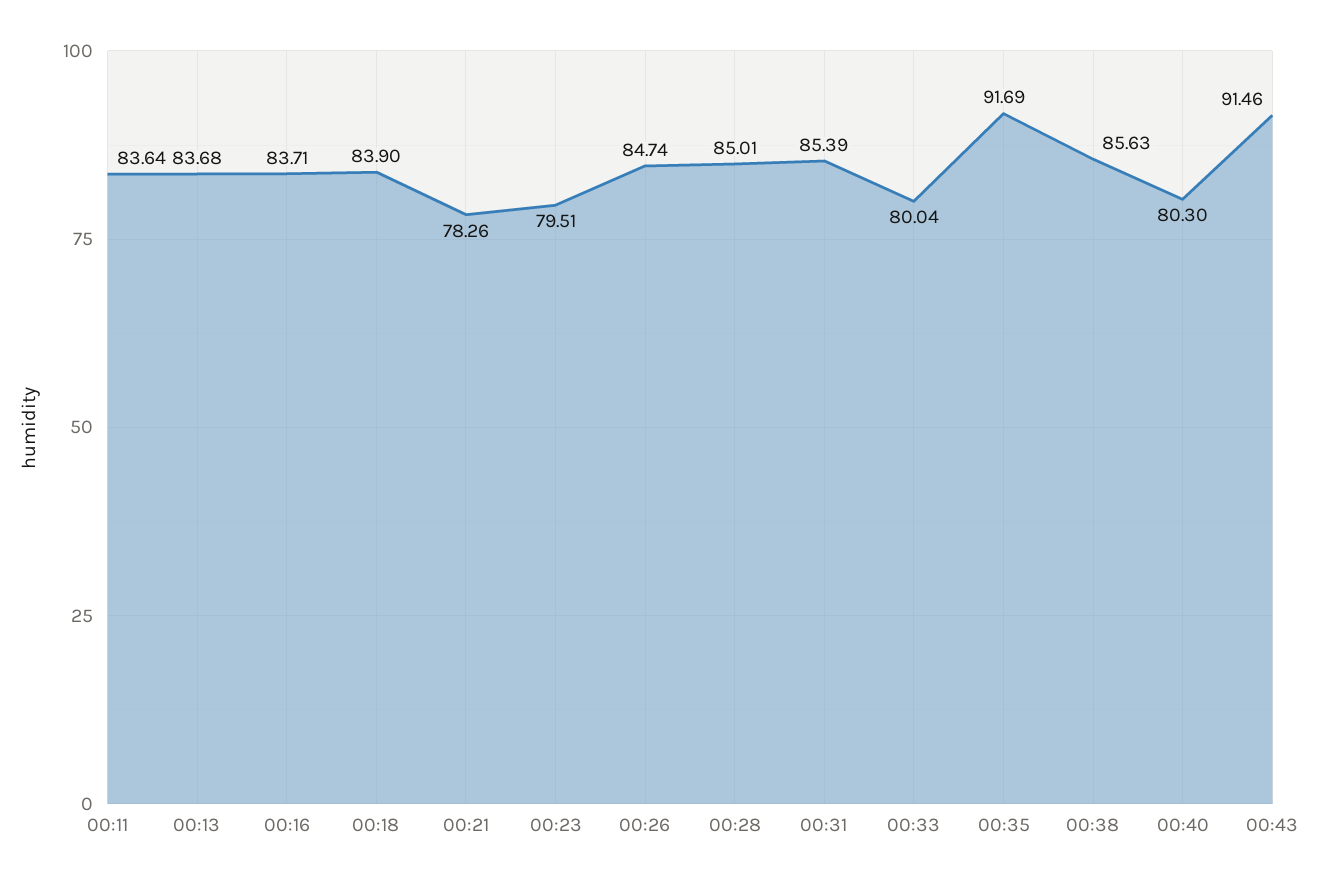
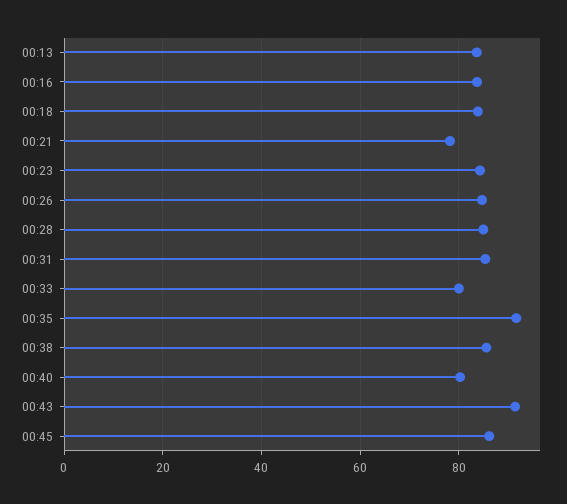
00:11: 83.64 -> none
00:23: 79.51 -> 84
00:45: none -> 86

